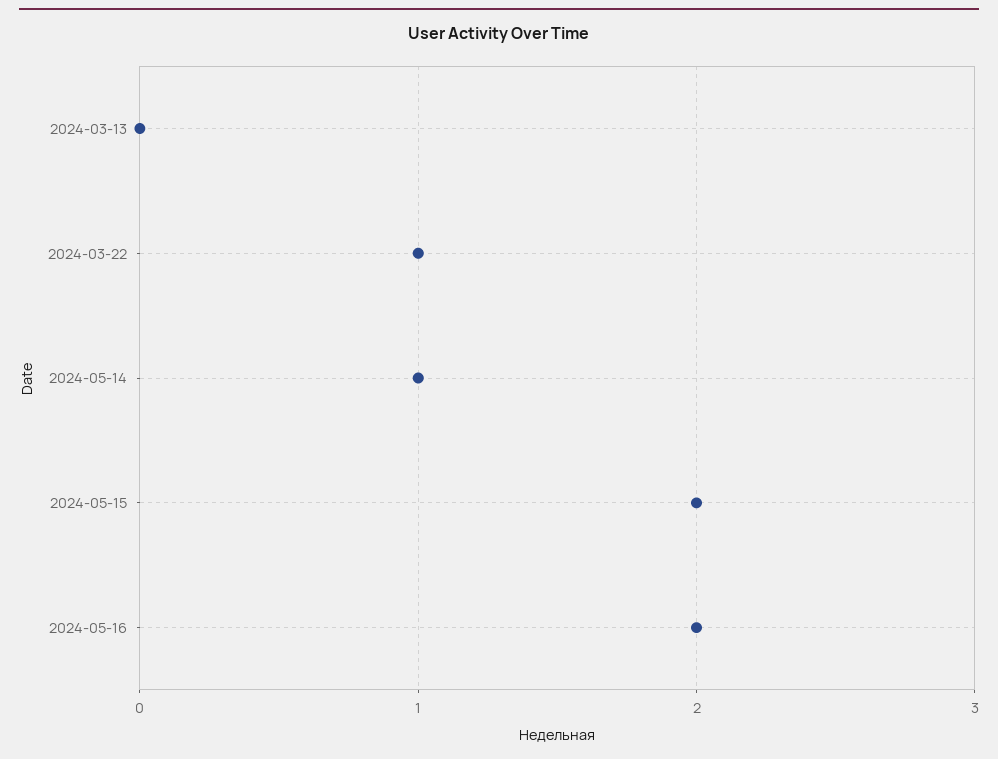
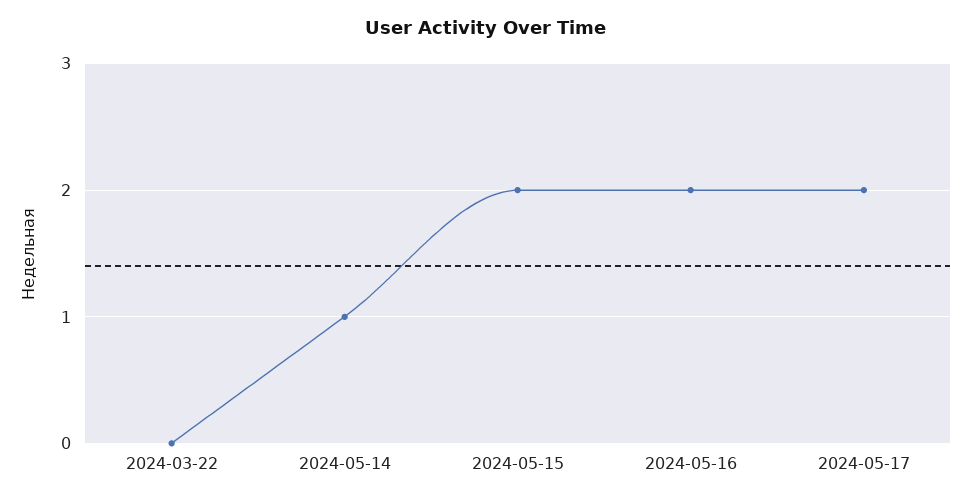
2024-03-13: 0 -> none
2024-03-22: 1 -> 0
2024-05-17: none -> 2

